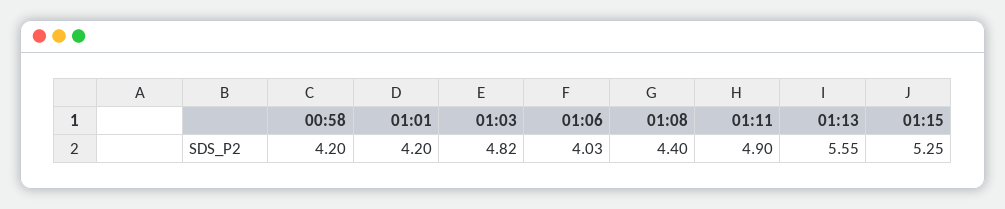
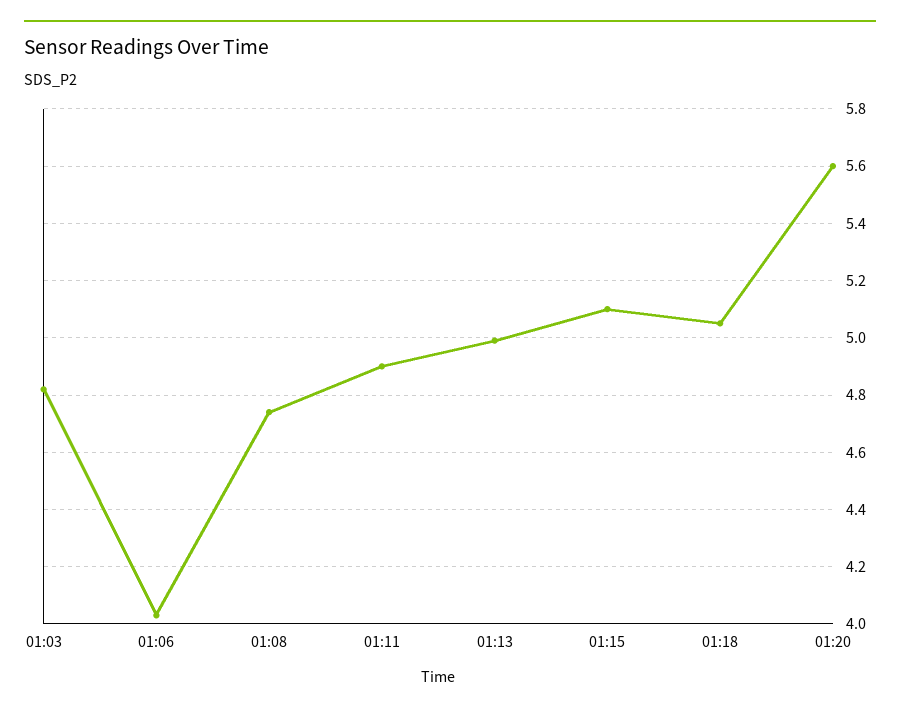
00:58: 4.2 -> none
01:01: 4.2 -> none
01:08: 4.4 -> 4.75
01:13: 5.55 -> 5
01:15: 5.25 -> 5.1
01:18: none -> 5.05
01:20: none -> 5.6

